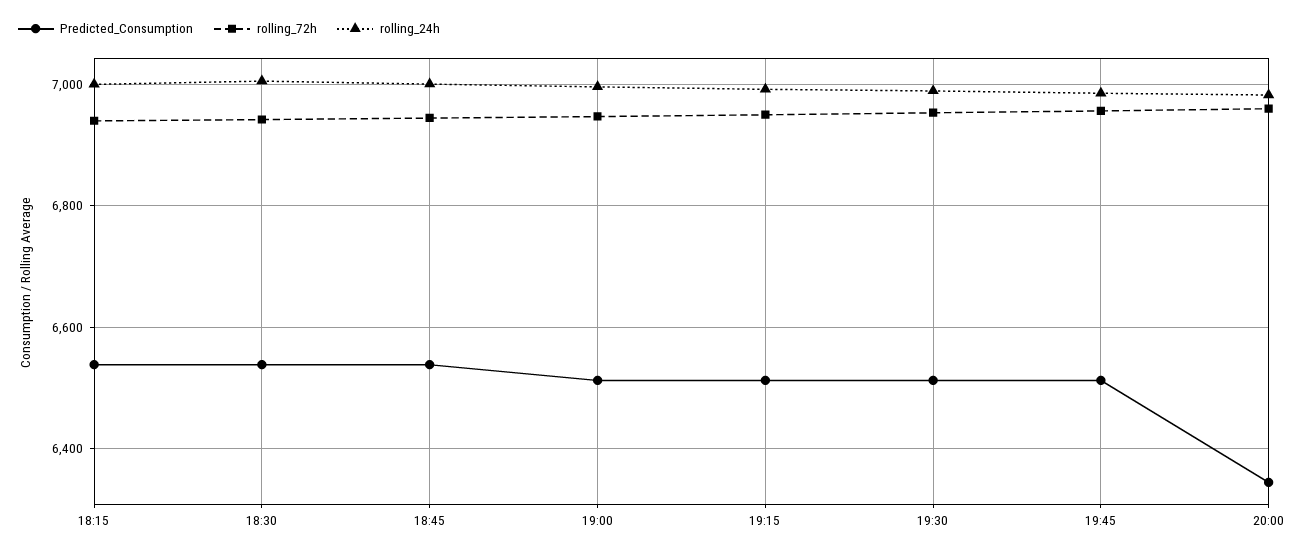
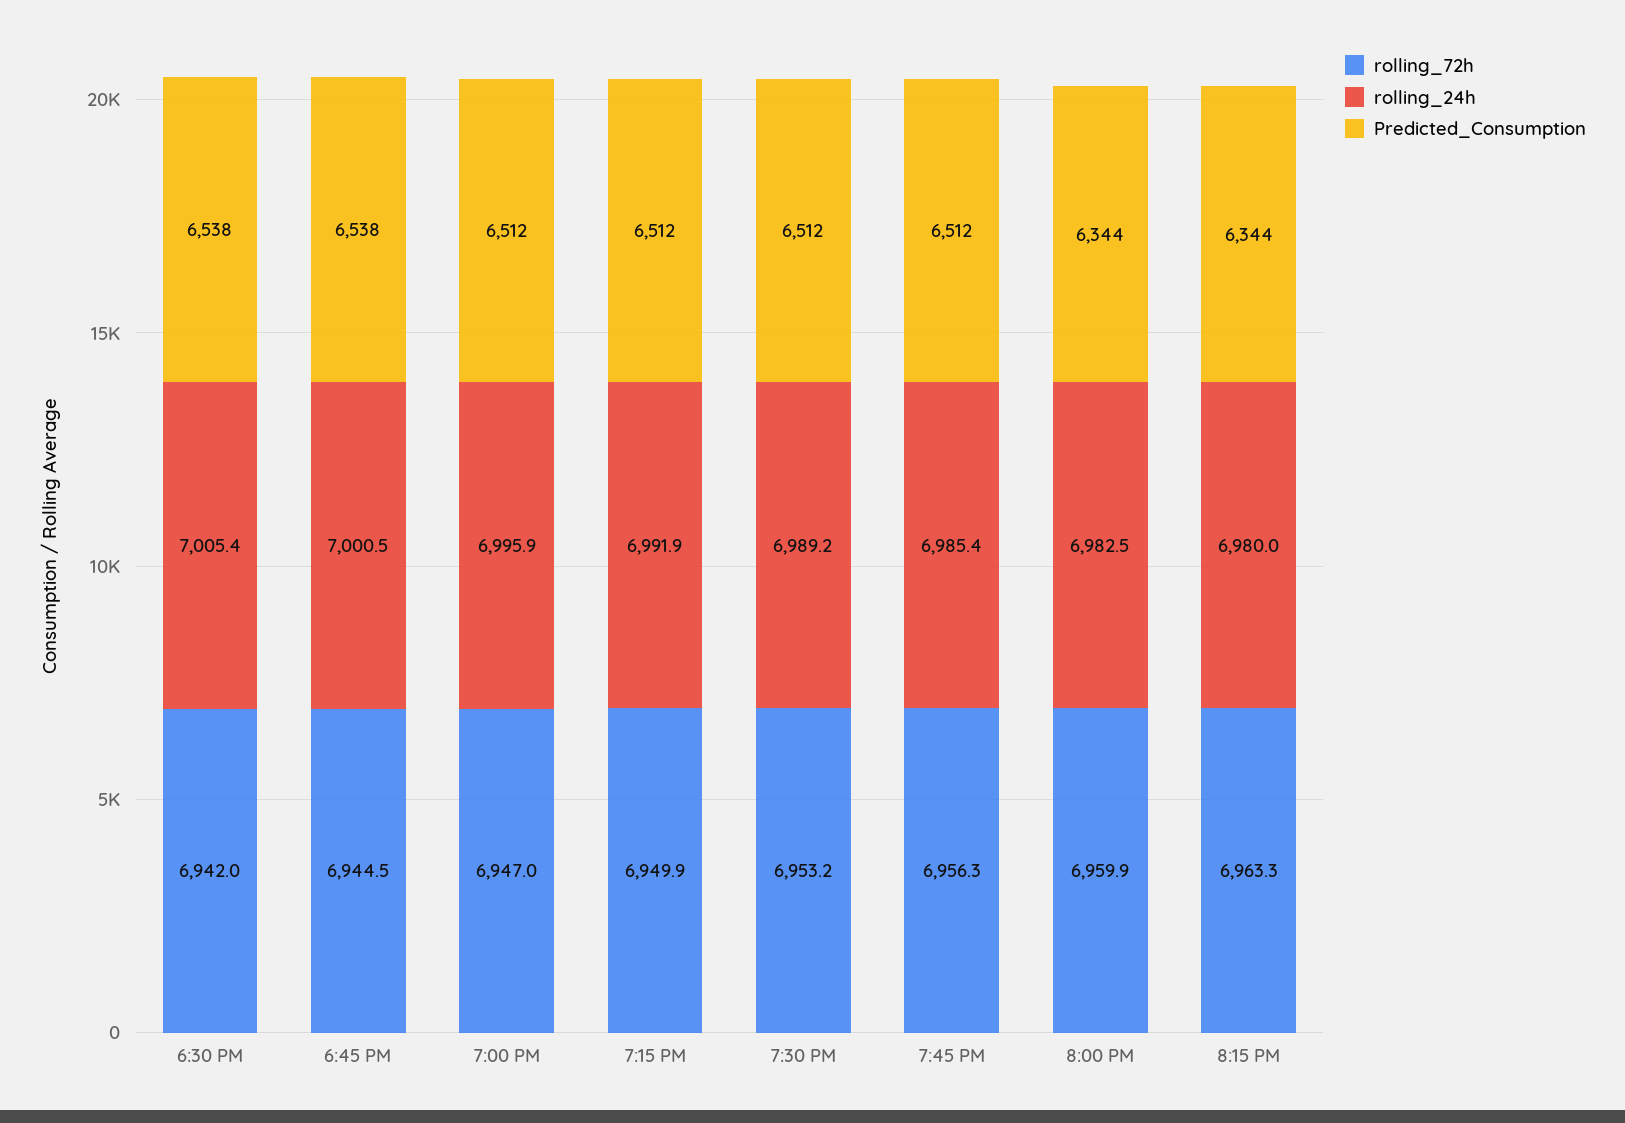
Predicted_Consumption, 18:15: 6540 -> none
rolling_72h, 18:15: 6940 -> none
rolling_24h, 18:15: 7000 -> none
rolling_72h, 8:15 PM: none -> 6963.3
rolling_24h, 8:15 PM: none -> 6980
Predicted_Consumption, 8:15 PM: none -> 6344

